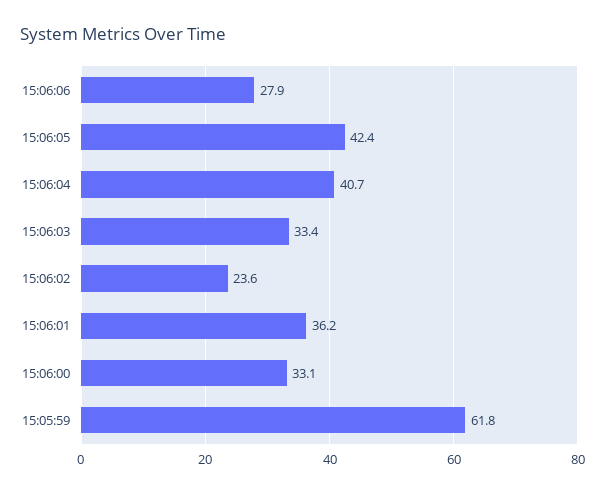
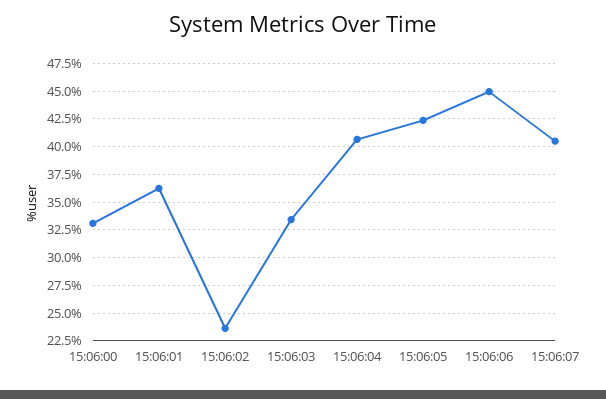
15:06:06: 27.9 -> 45
15:05:59: 61.8 -> none
15:06:07: none -> 40

